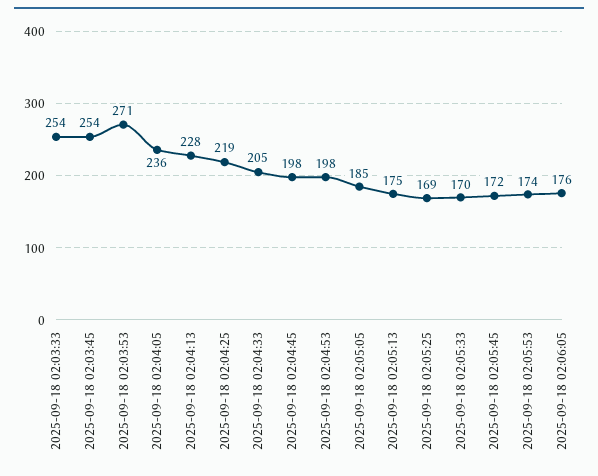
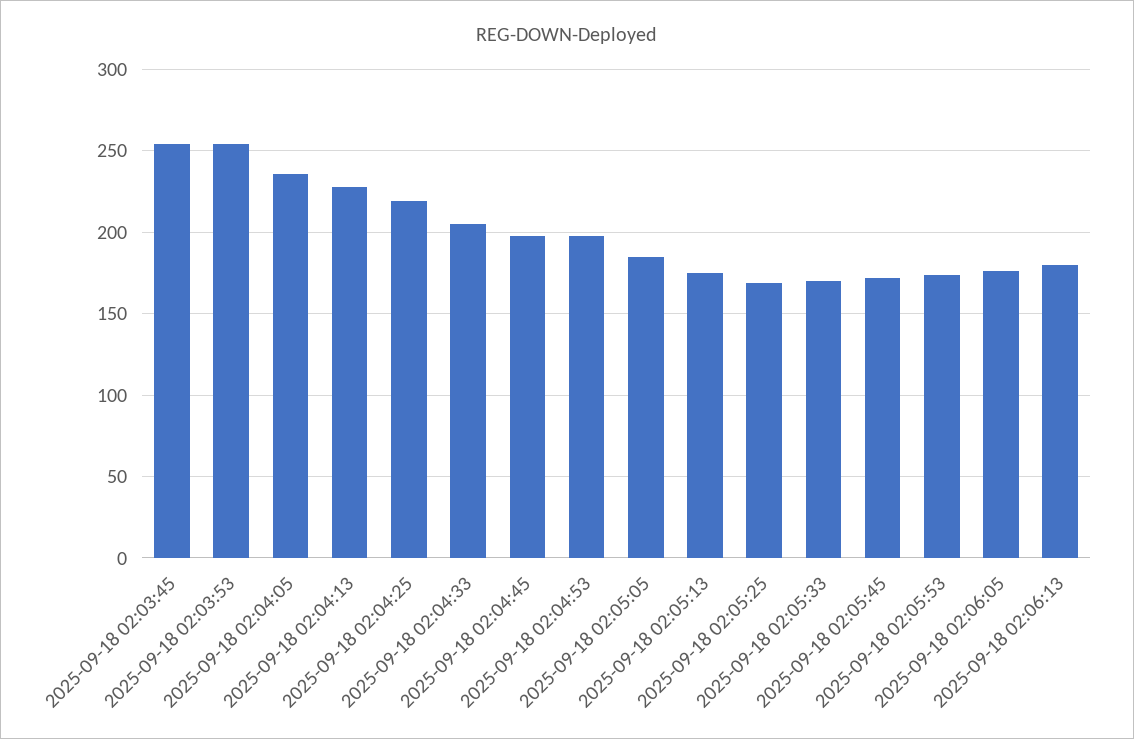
2025-09-18 02:03:33: 254 -> none
2025-09-18 02:03:53: 271 -> 255
2025-09-18 02:06:13: none -> 180

